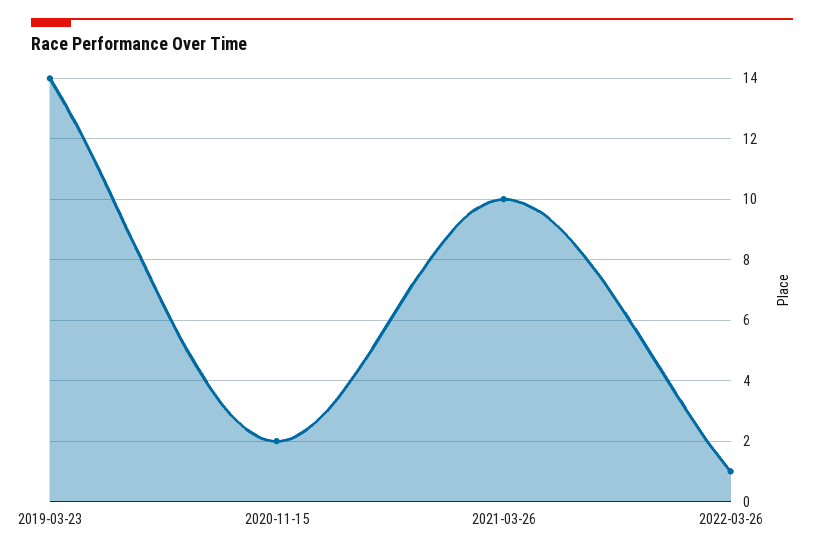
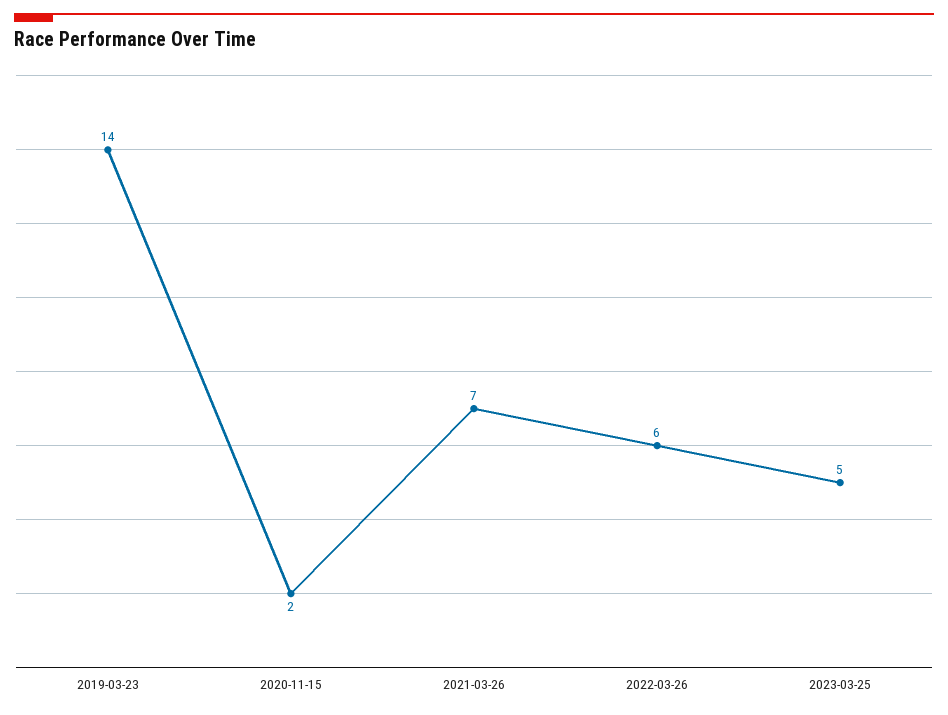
2021-03-26: 10 -> 7
2022-03-26: 1 -> 6
2023-03-25: none -> 5

